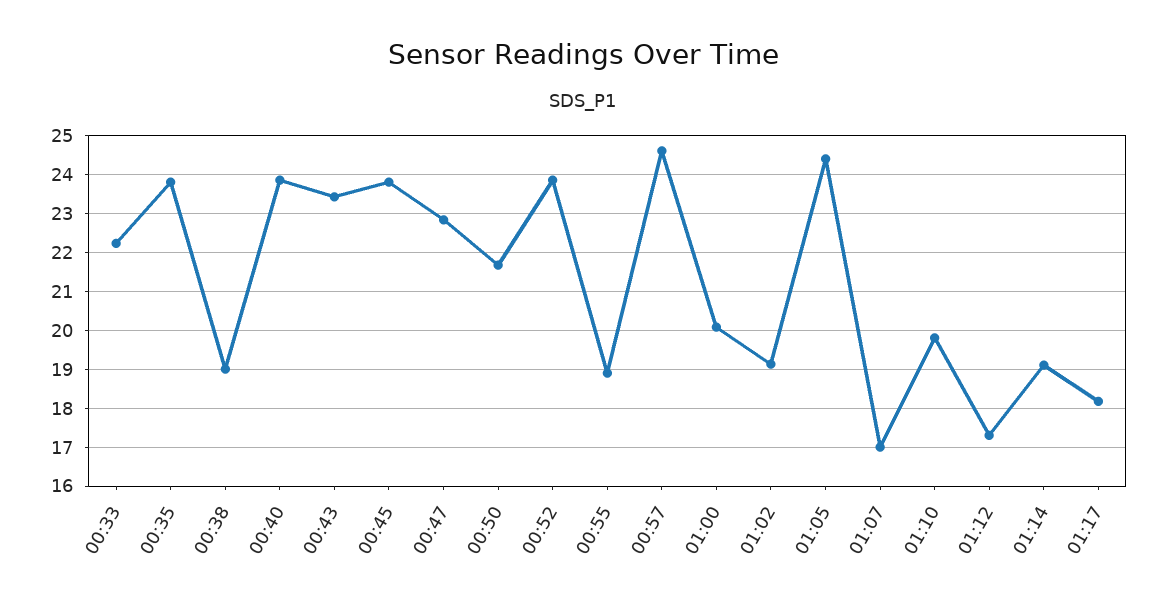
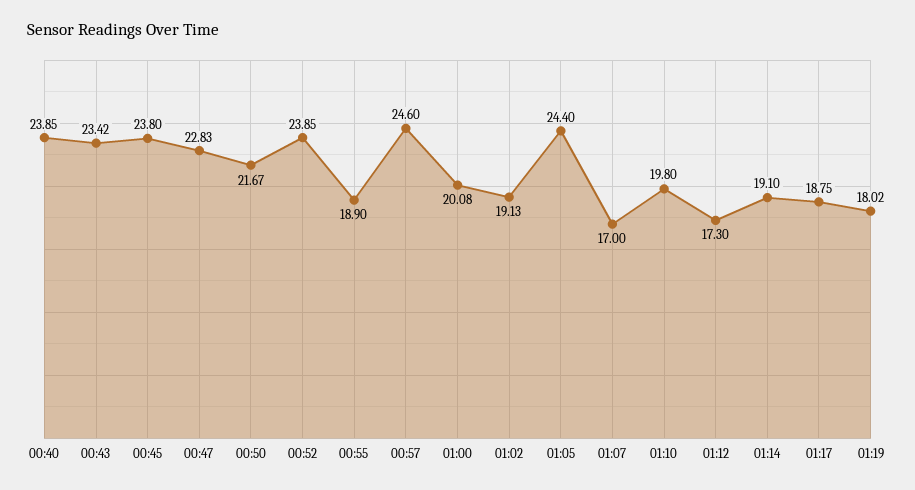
00:33: 22.2 -> none
00:35: 23.8 -> none
00:38: 19 -> none
01:17: 18.2 -> 18.75
01:19: none -> 18.02

